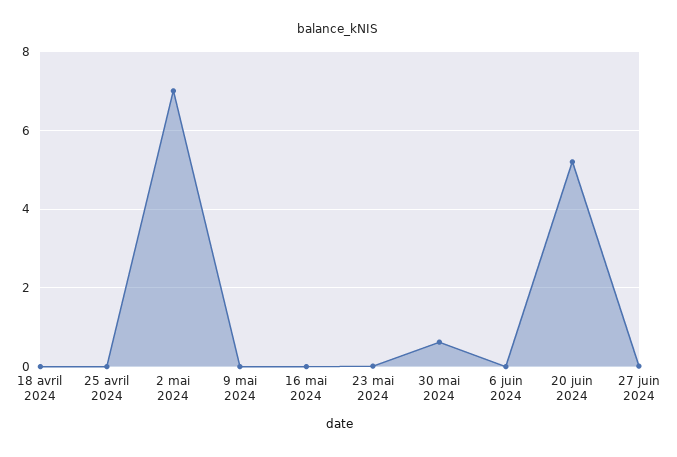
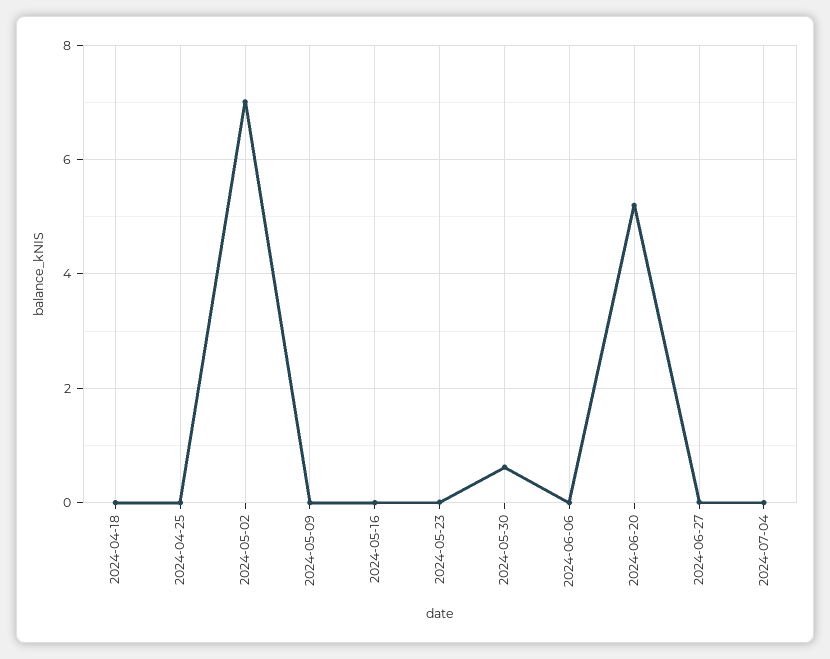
2024-07-04: none -> 0

